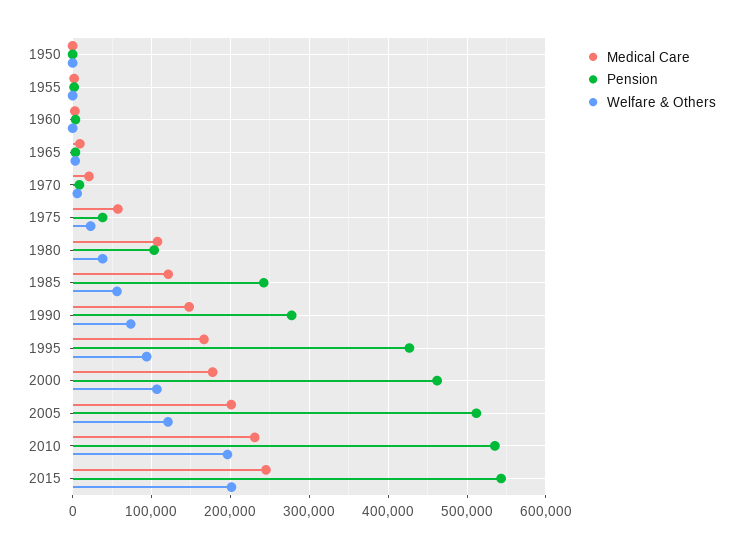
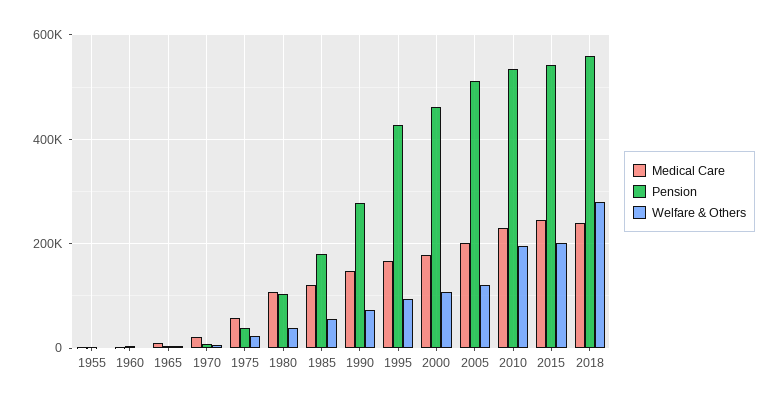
Medical Care, 1950: 0 -> none
Pension, 1950: 0 -> none
Welfare & Others, 1950: 0 -> none
Pension, 1985: 240000 -> 180000
Medical Care, 2018: none -> 240000
Pension, 2018: none -> 560000
Welfare & Others, 2018: none -> 280000

